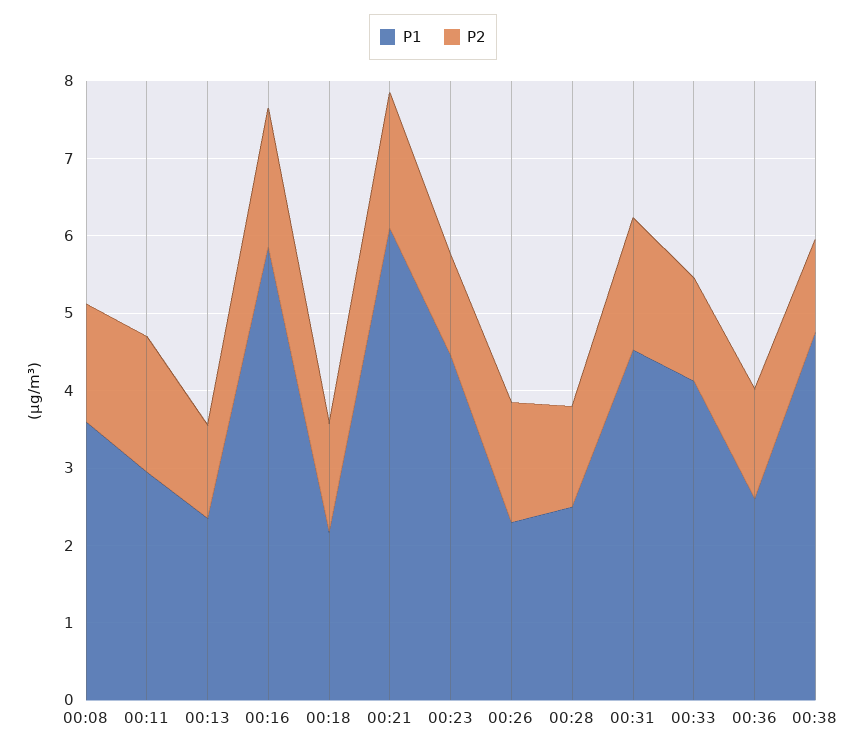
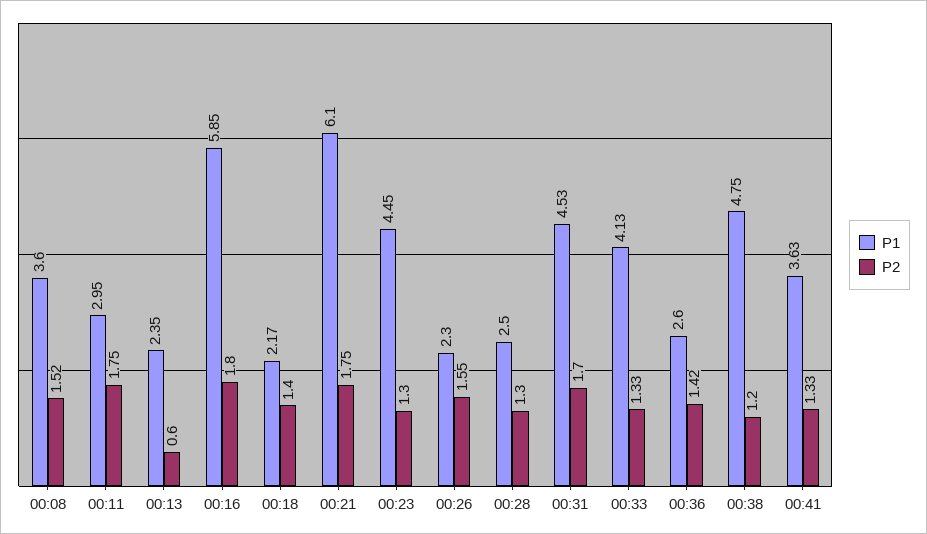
P2, 00:13: 1.2 -> 0.6
P1, 00:41: none -> 3.63
P2, 00:41: none -> 1.33

